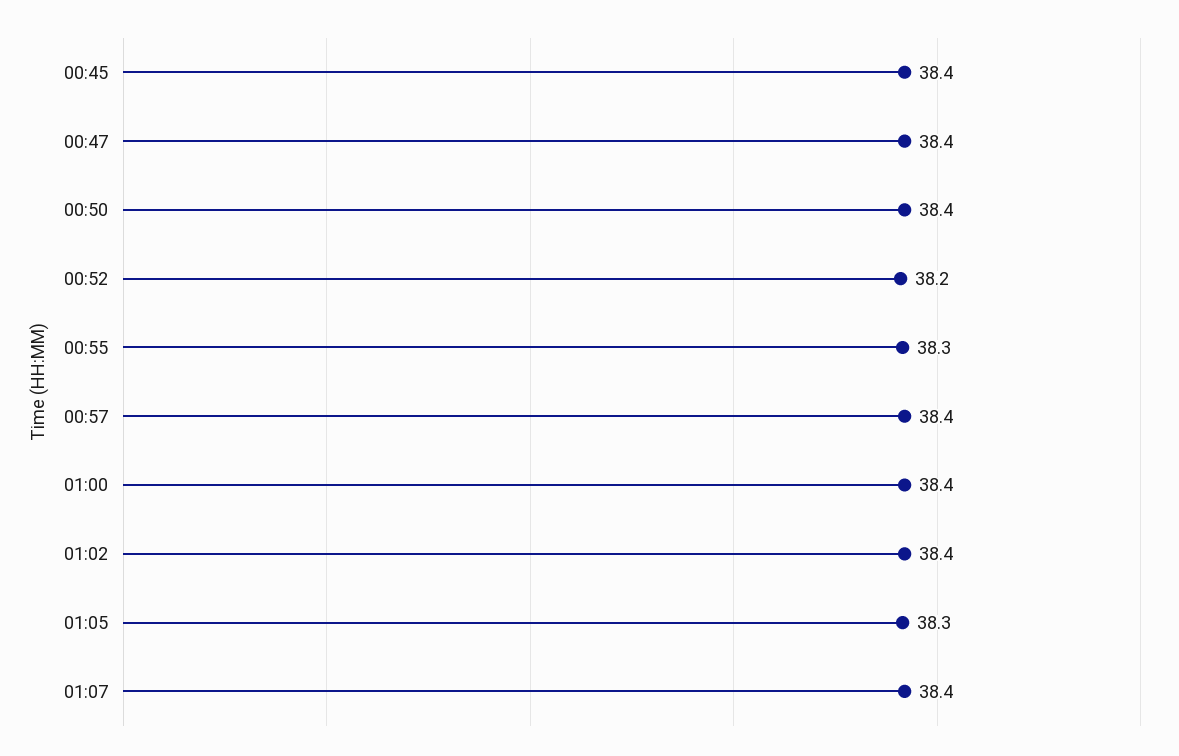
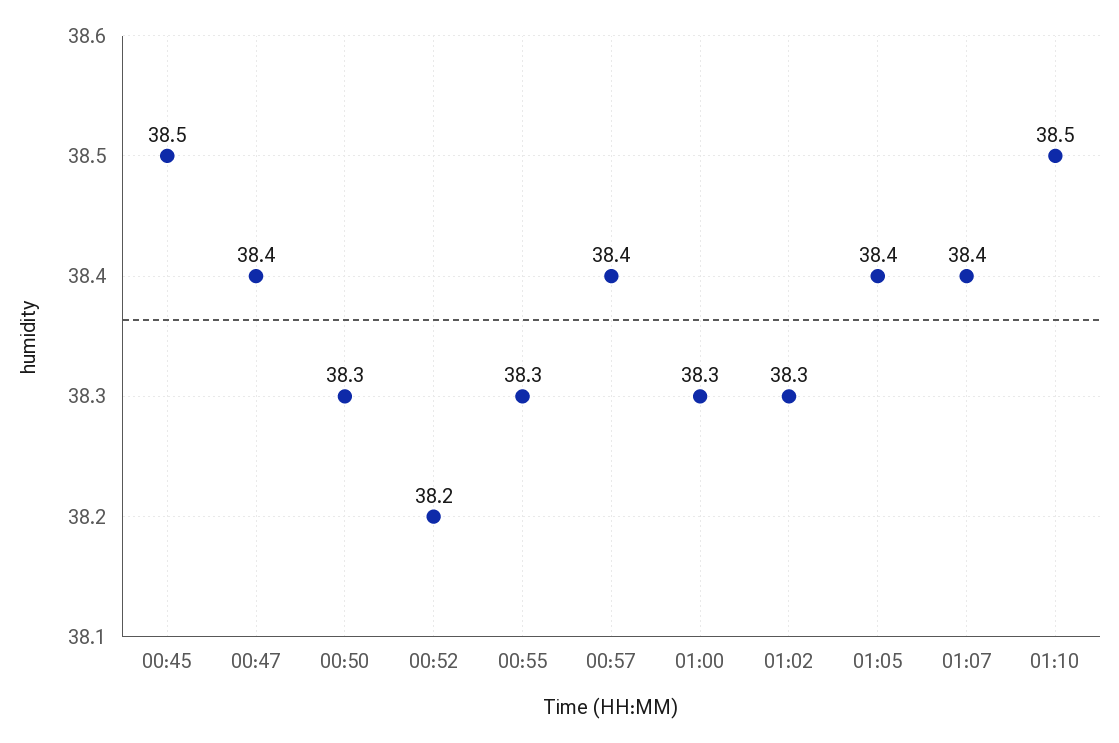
00:45: 38.4 -> 38.5
00:50: 38.4 -> 38.3
01:00: 38.4 -> 38.3
01:02: 38.4 -> 38.3
01:05: 38.3 -> 38.4
01:10: none -> 38.5

